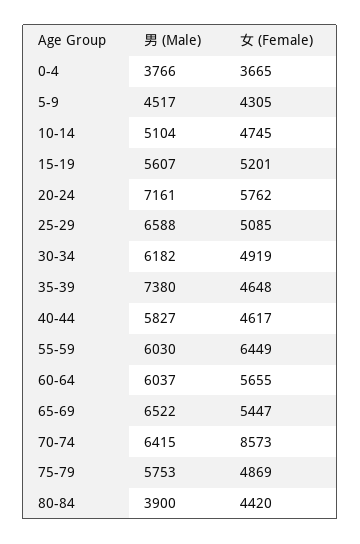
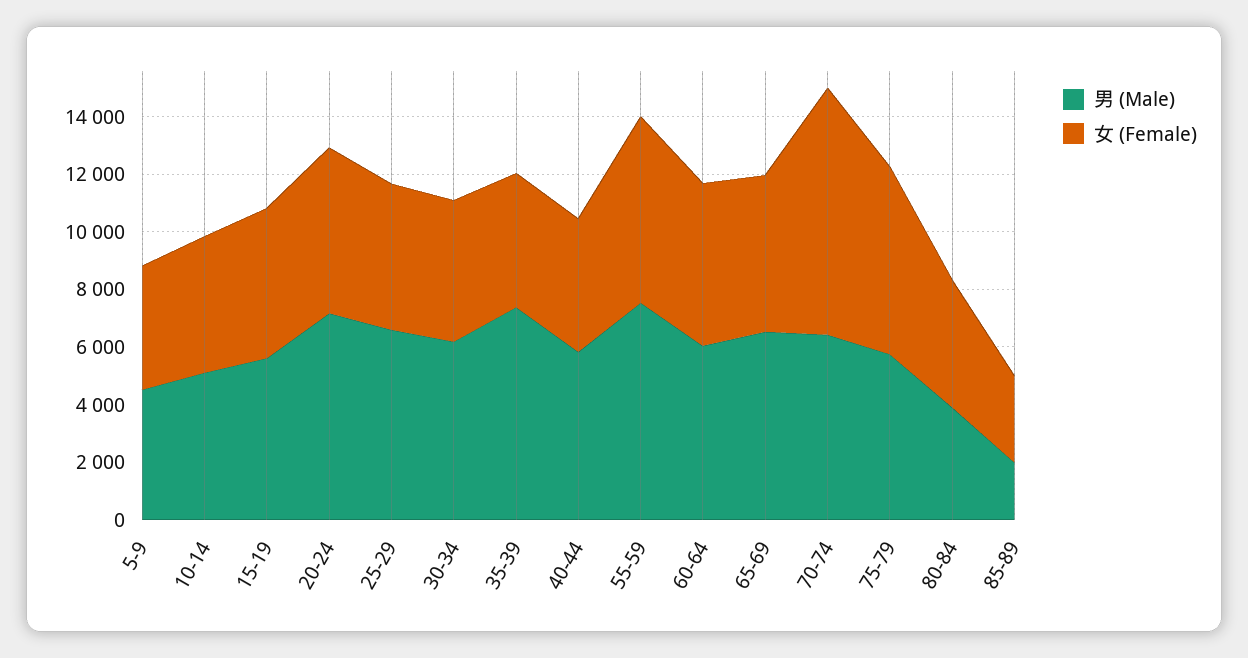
男 (Male), 0-4: 3766 -> none
女 (Female), 0-4: 3665 -> none
男 (Male), 55-59: 6030 -> 7500
女 (Female), 75-79: 4869 -> 6500
男 (Male), 85-89: none -> 2000
女 (Female), 85-89: none -> 3000

